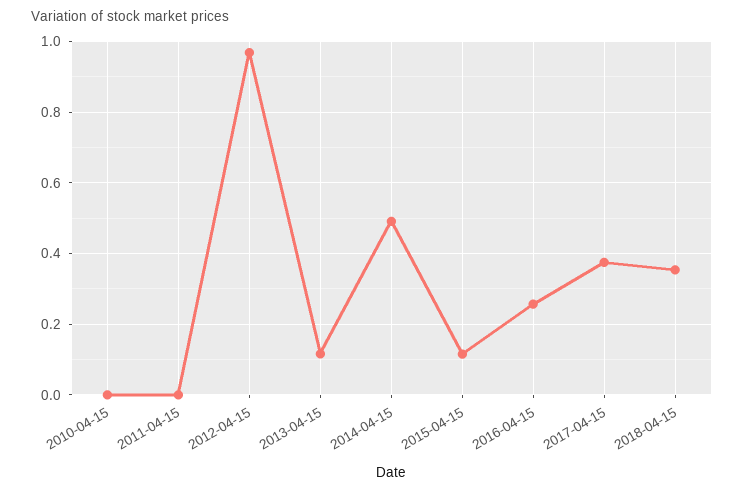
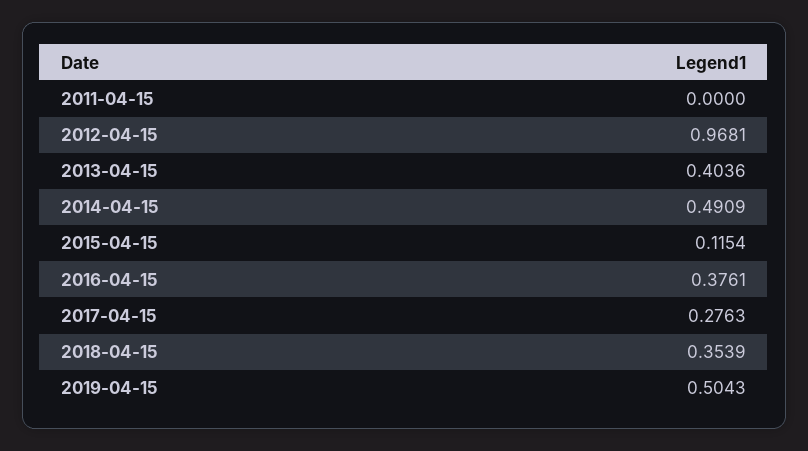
2010-04-15: 0 -> none
2013-04-15: 0.12 -> 0.4036
2016-04-15: 0.26 -> 0.3761
2017-04-15: 0.38 -> 0.2763
2019-04-15: none -> 0.5043

